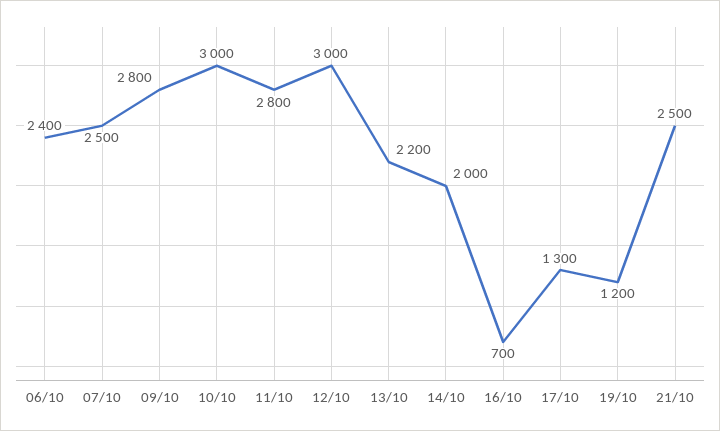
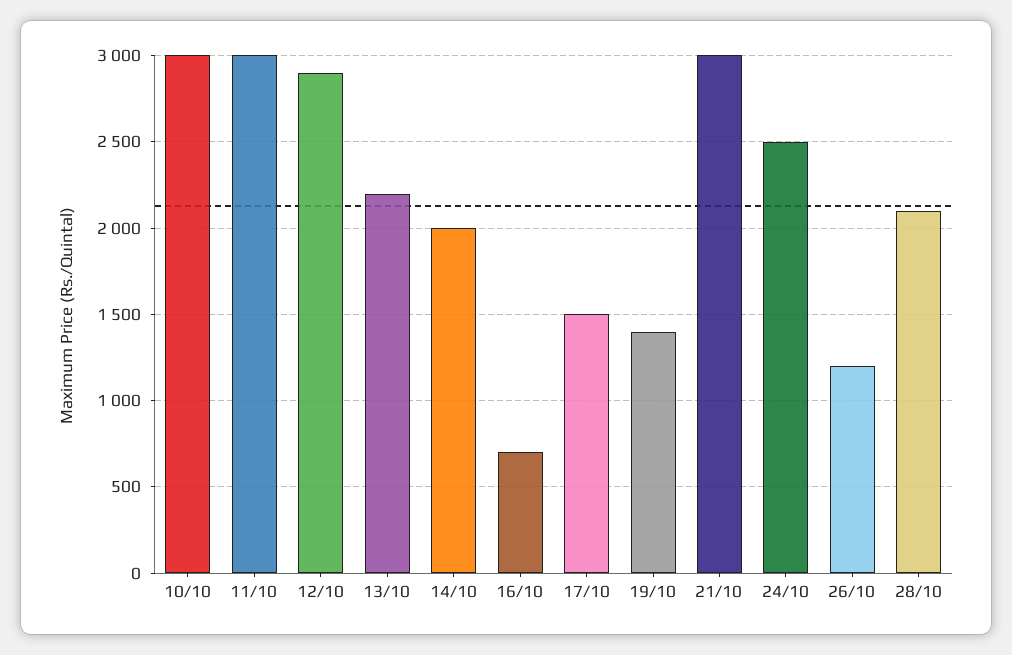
06/10: 2400 -> none
07/10: 2500 -> none
09/10: 2800 -> none
11/10: 2800 -> 3000
12/10: 3000 -> 2900
17/10: 1300 -> 1500
19/10: 1200 -> 1400
21/10: 2500 -> 3000
24/10: none -> 2500
26/10: none -> 1200
28/10: none -> 2100

